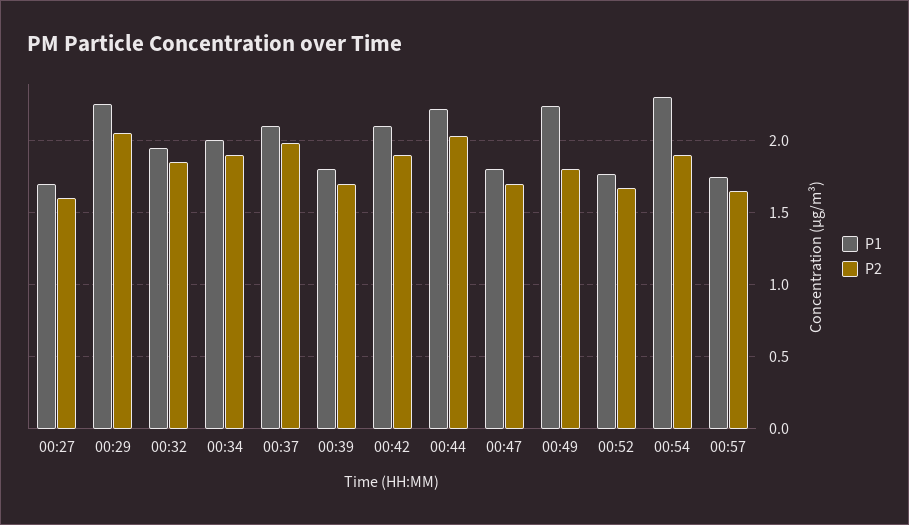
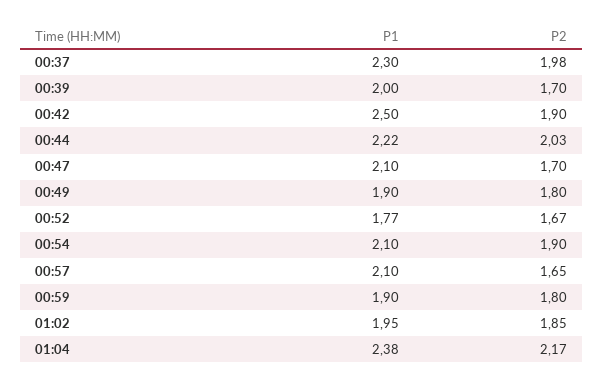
P1, 00:27: 1.7 -> none
P2, 00:27: 1.6 -> none
P1, 00:29: 2.25 -> none
P2, 00:29: 2.05 -> none
P1, 00:32: 1.95 -> none
P2, 00:32: 1.85 -> none
P1, 00:34: 2 -> none
P2, 00:34: 1.9 -> none
P1, 00:37: 2.1 -> 2.3
P1, 00:39: 1.8 -> 2
P1, 00:42: 2.1 -> 2.5
P1, 00:47: 1.8 -> 2.1
P1, 00:49: 2.25 -> 1.9
P1, 00:54: 2.3 -> 2.1
P1, 00:57: 1.75 -> 2.1
P1, 00:59: none -> 1.9
P2, 00:59: none -> 1.8
P1, 01:02: none -> 1.95
P2, 01:02: none -> 1.85
P1, 01:04: none -> 2.38
P2, 01:04: none -> 2.17

